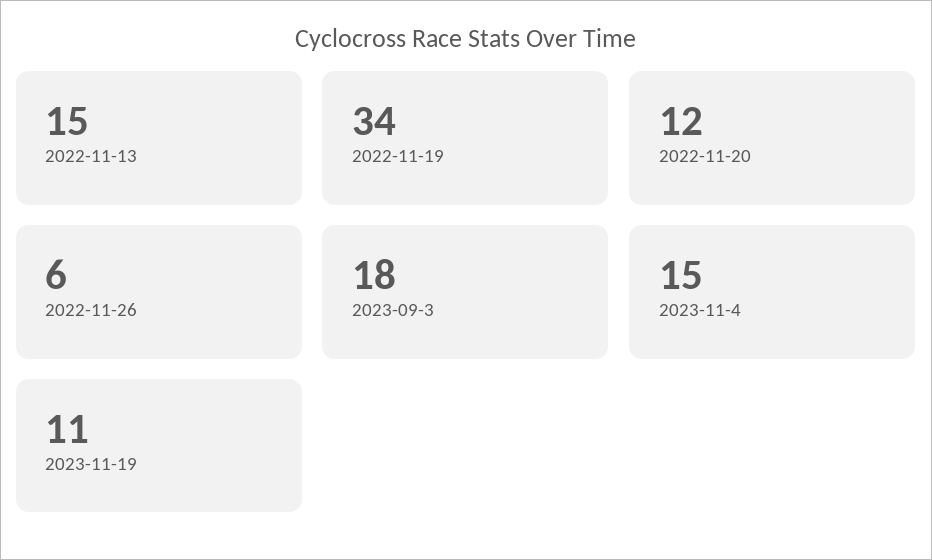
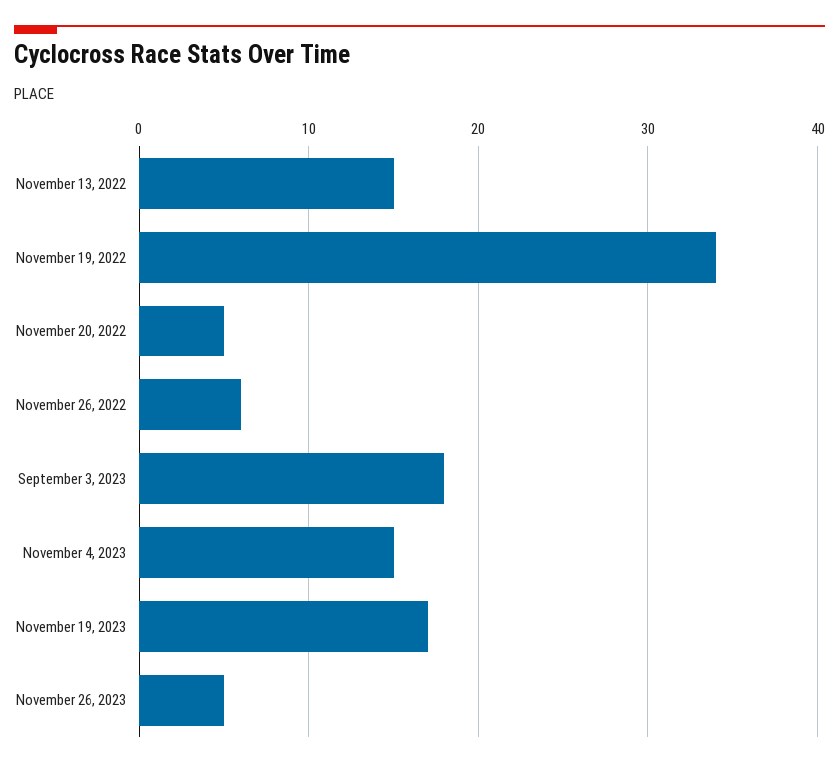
2022-11-20: 12 -> 5
2023-11-19: 11 -> 17
November 26, 2023: none -> 5

